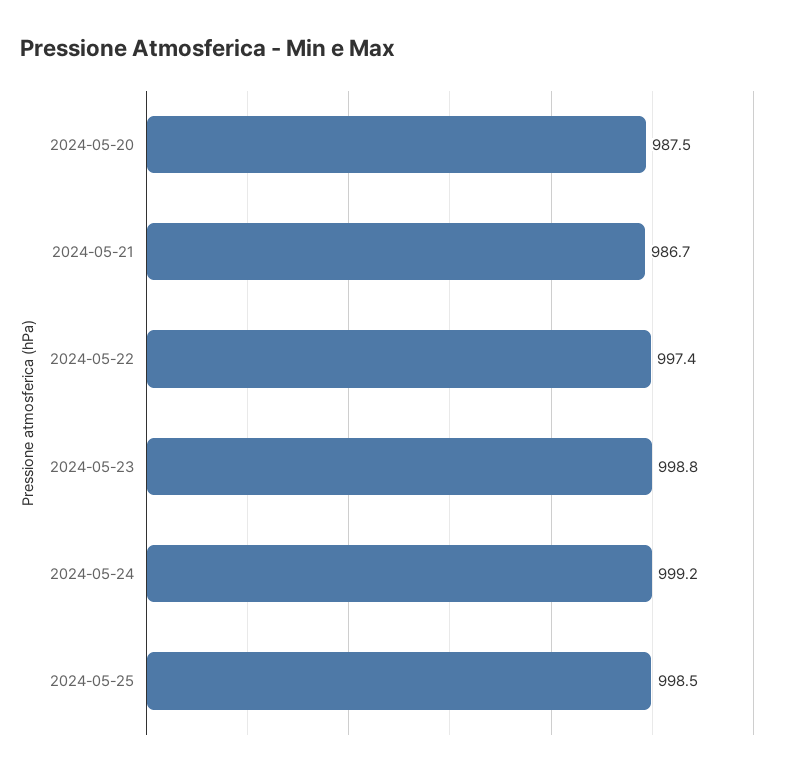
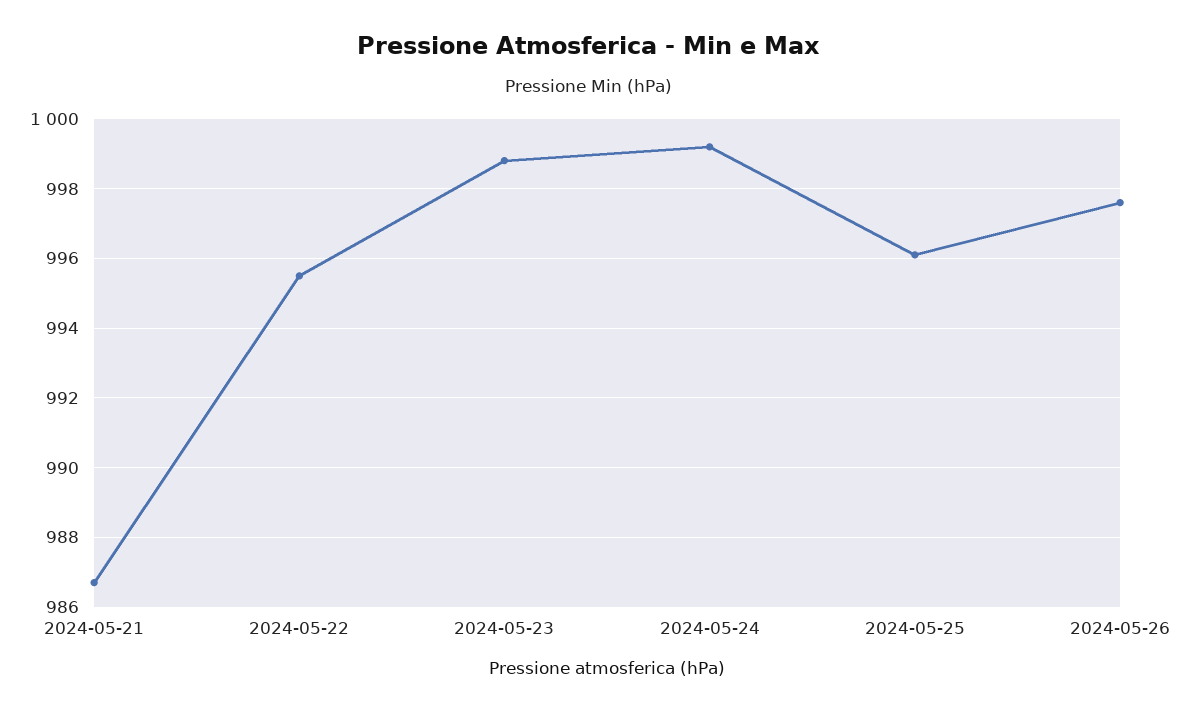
2024-05-20: 987.5 -> none
2024-05-22: 997.4 -> 995.5
2024-05-25: 998.5 -> 996
2024-05-26: none -> 997.5

